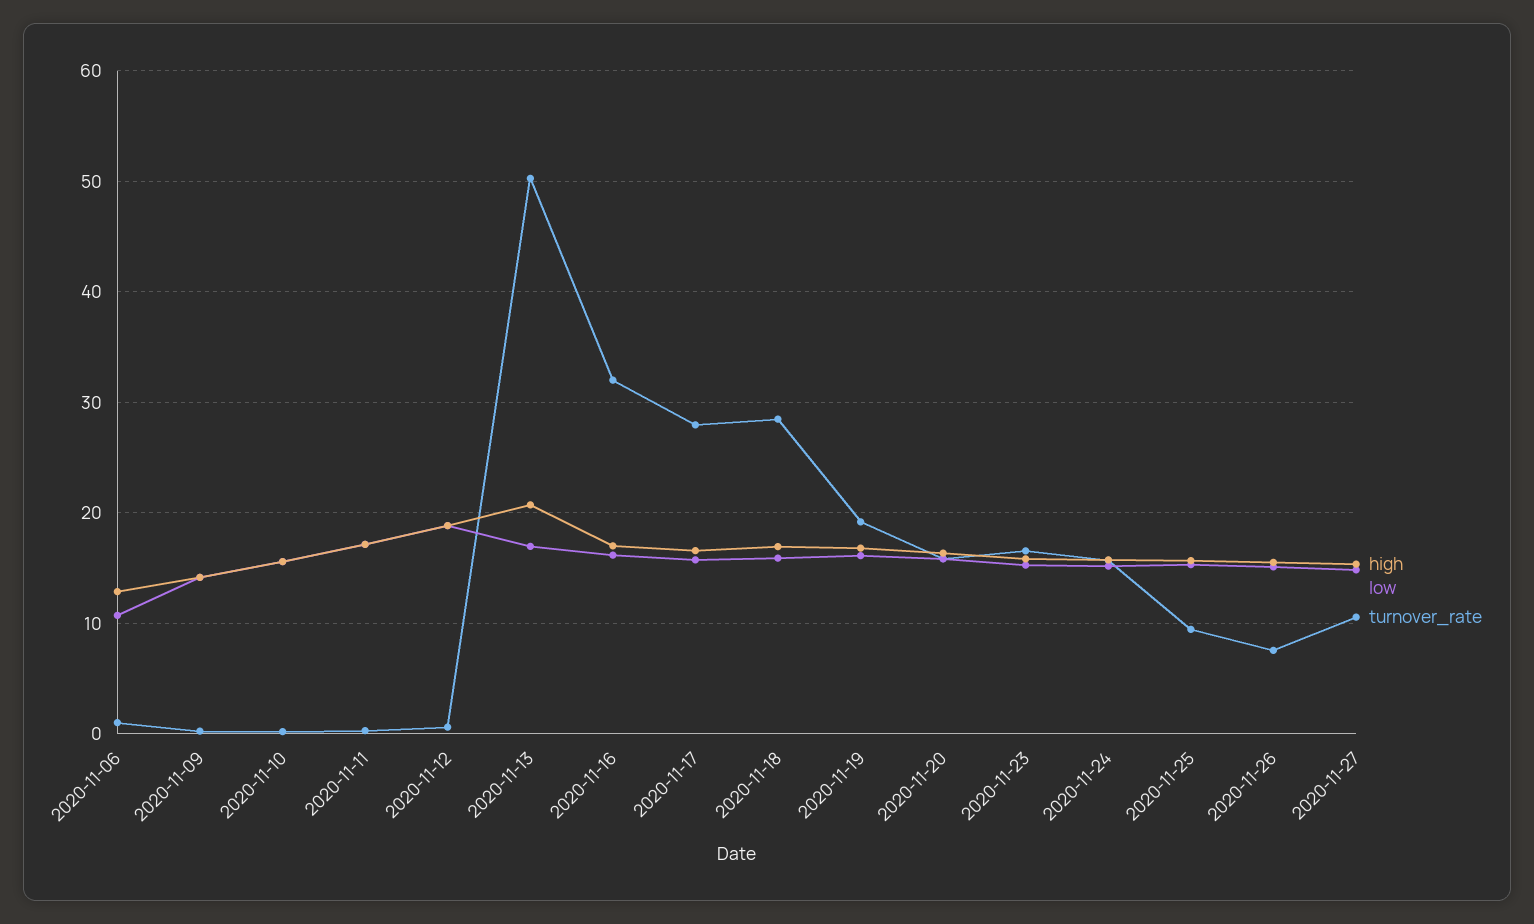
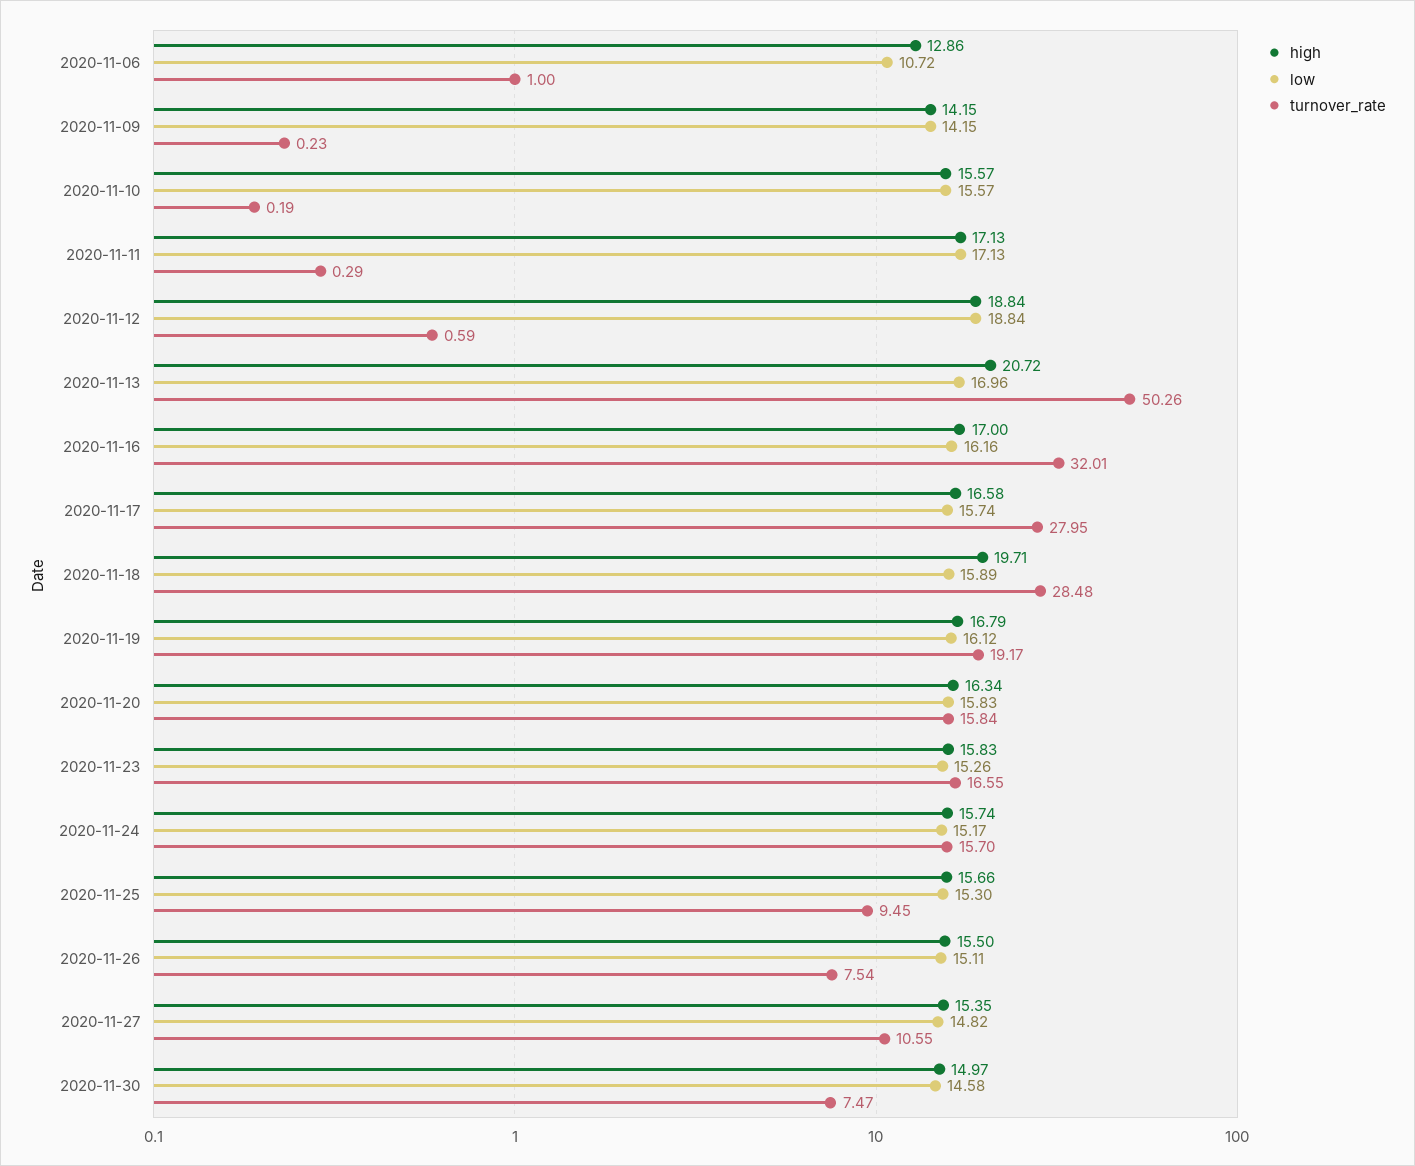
high, 2020-11-18: 17 -> 19.71
high, 2020-11-30: none -> 14.97
low, 2020-11-30: none -> 14.58
turnover_rate, 2020-11-30: none -> 7.47

